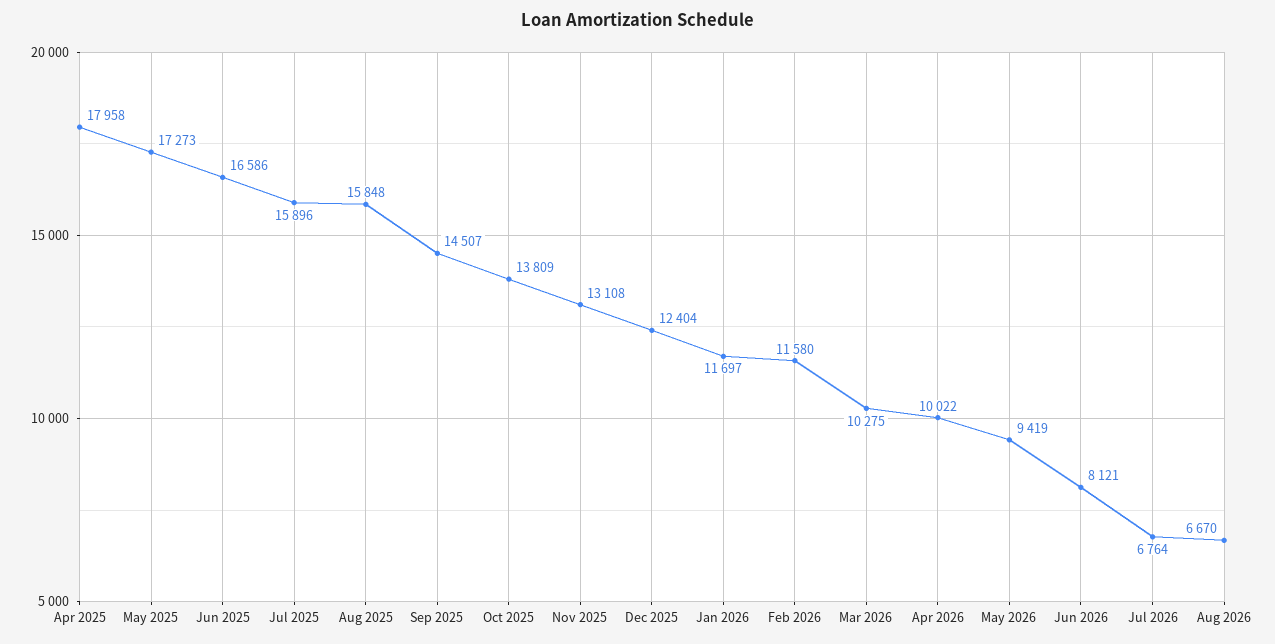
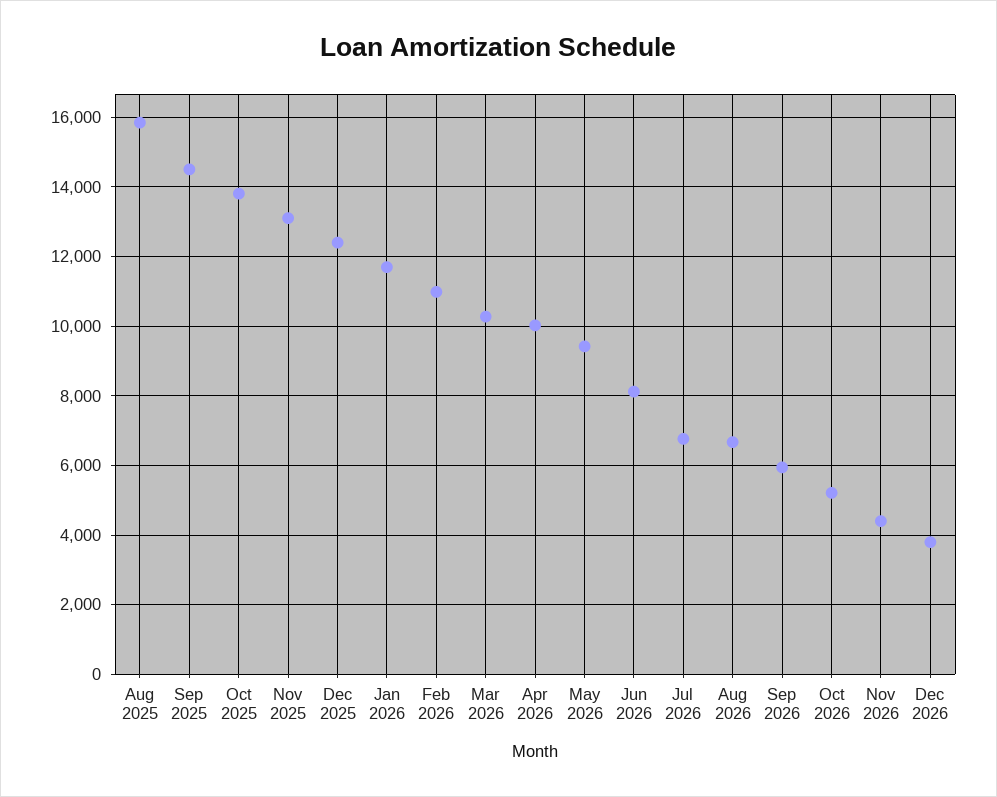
Apr 2025: 17958 -> none
May 2025: 17273 -> none
Jun 2025: 16586 -> none
Jul 2025: 15896 -> none
Feb 2026: 11580 -> 11000
Sep 2026: none -> 6000
Oct 2026: none -> 5200
Nov 2026: none -> 4400
Dec 2026: none -> 3800

